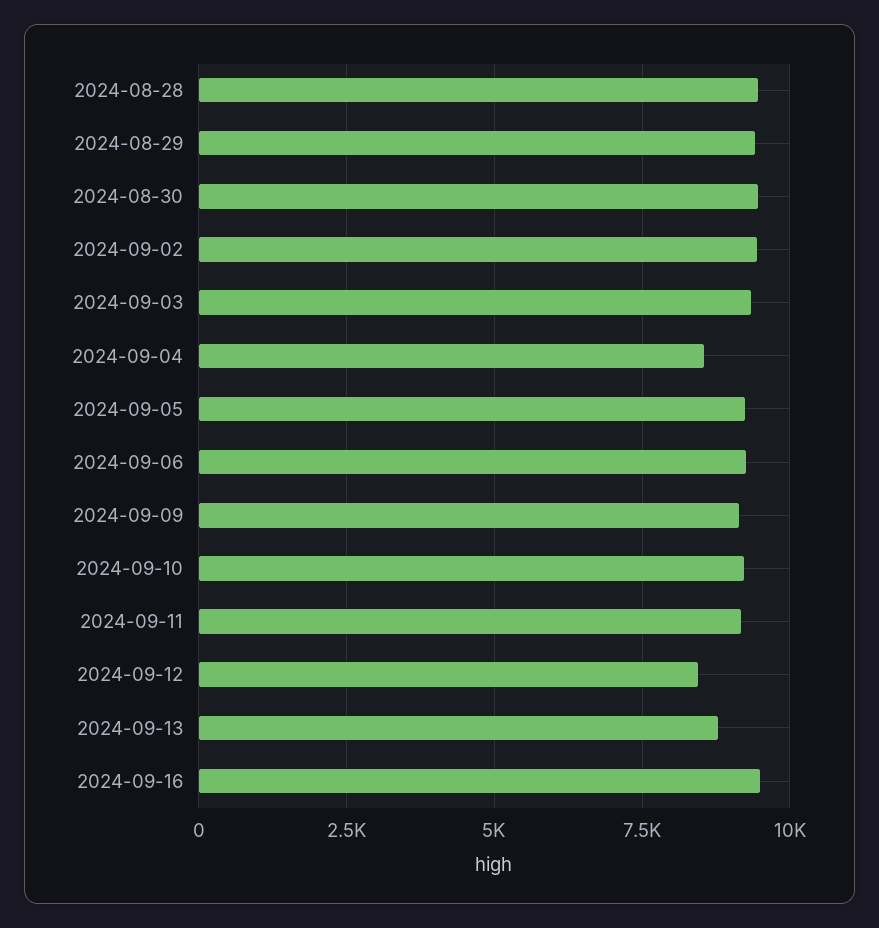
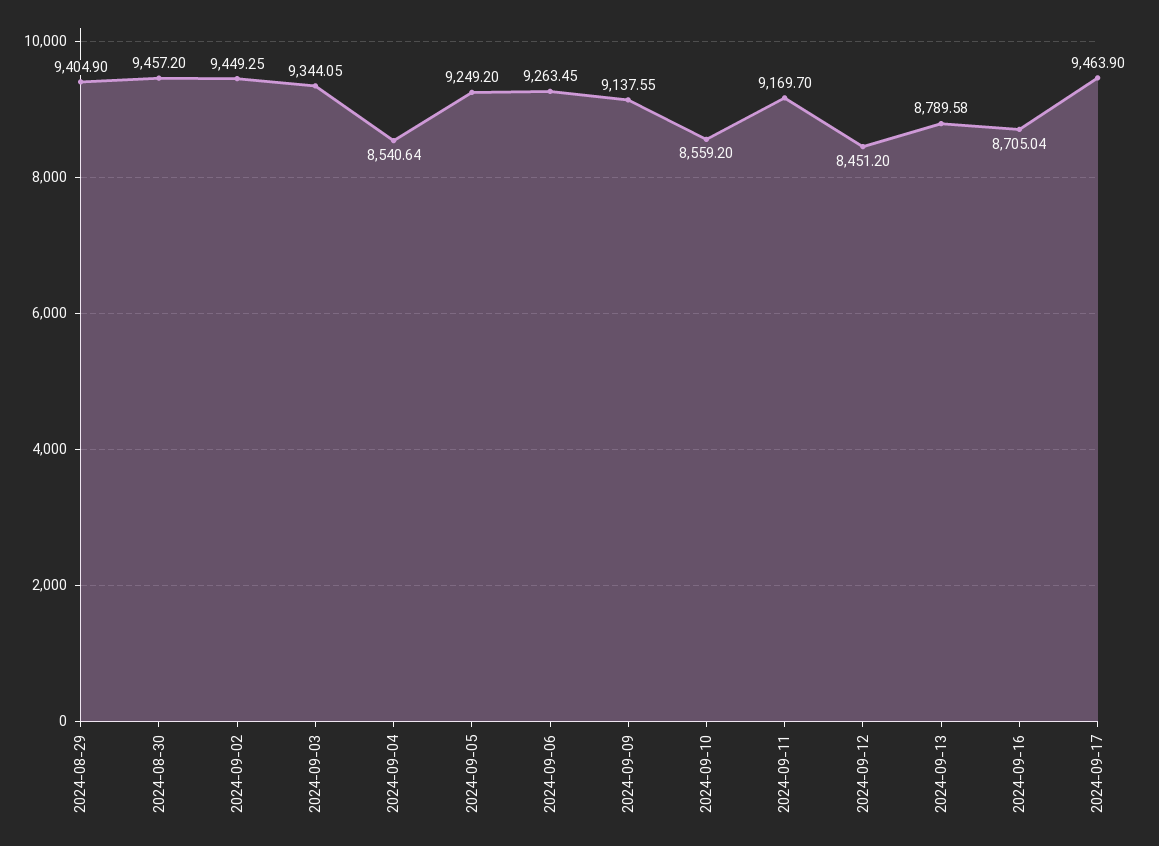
2024-08-28: 9500 -> none
2024-09-10: 9250 -> 8559.2
2024-09-16: 9500 -> 8705.04
2024-09-17: none -> 9463.9

